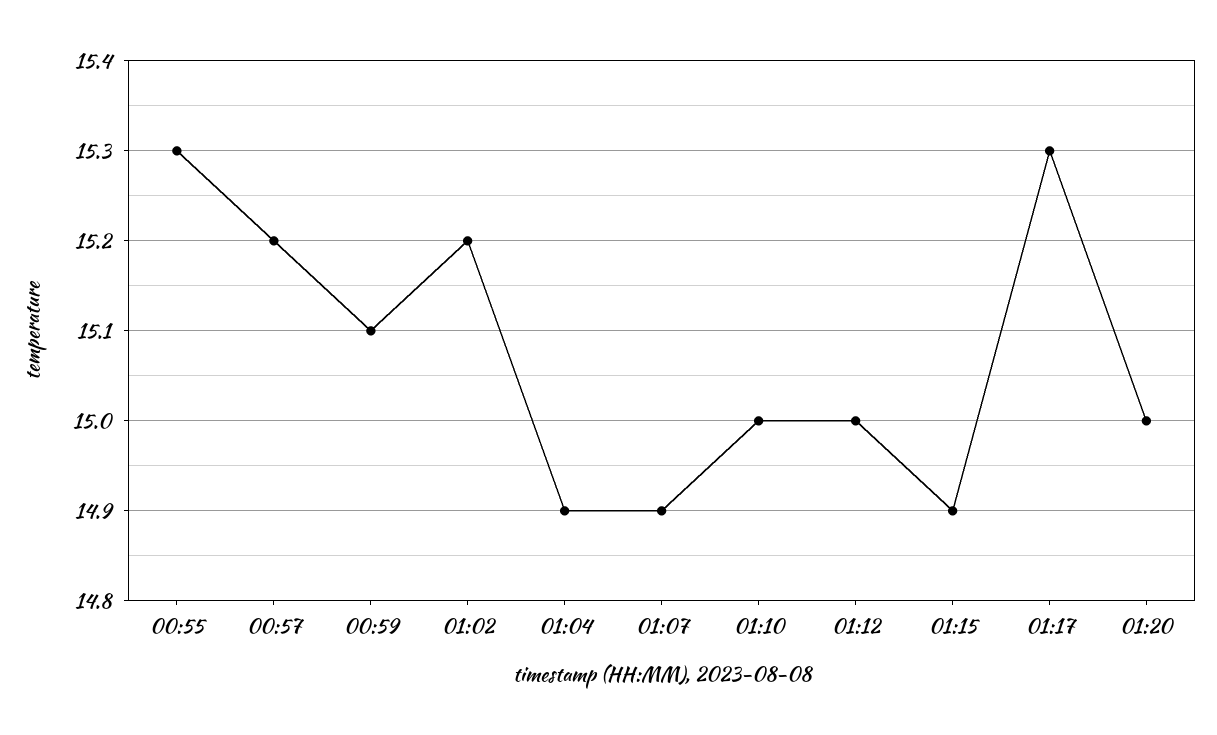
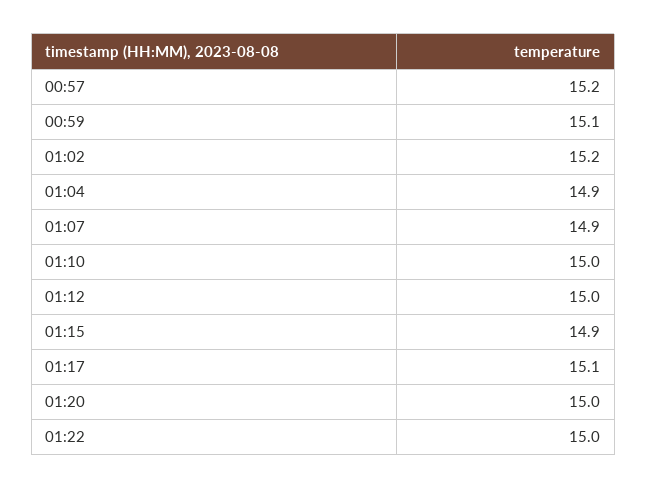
00:55: 15.3 -> none
01:17: 15.3 -> 15.1
01:22: none -> 15

